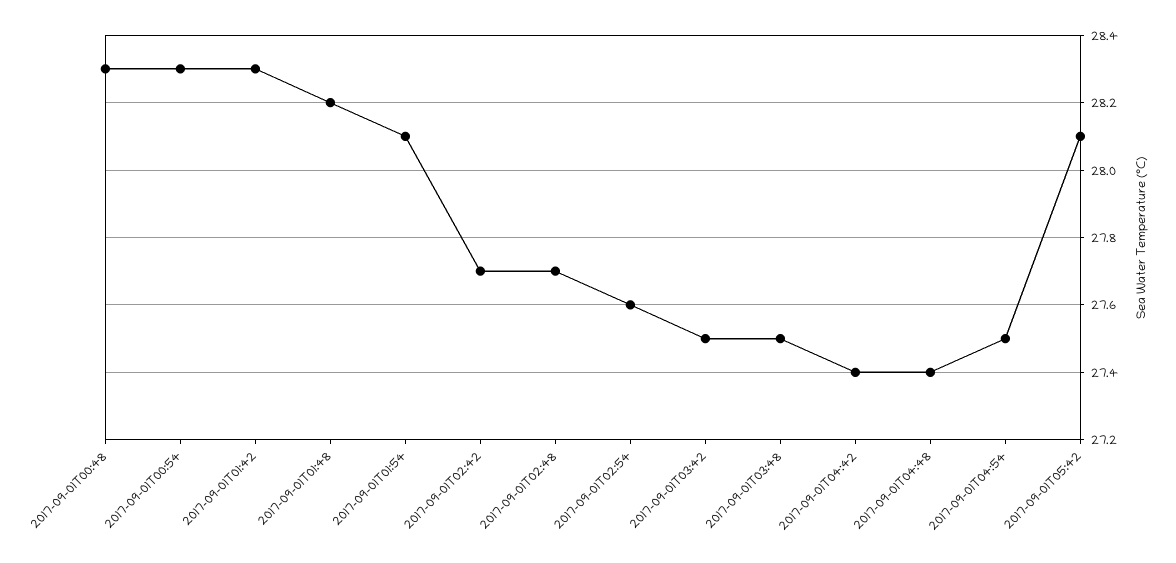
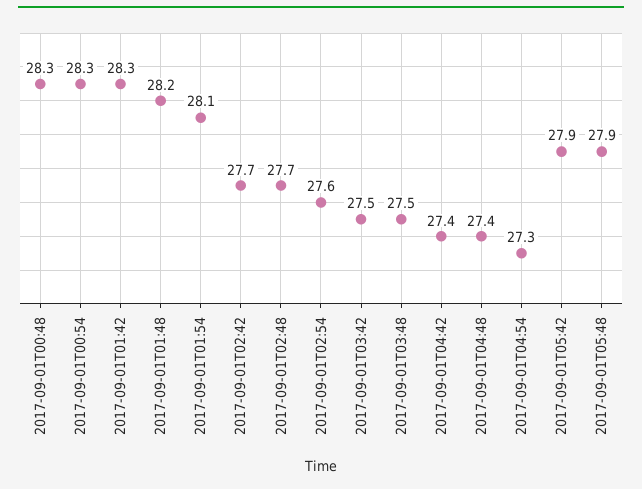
2017-09-01T04:54: 27.5 -> 27.3
2017-09-01T05:42: 28.1 -> 27.9
2017-09-01T05:48: none -> 27.9

